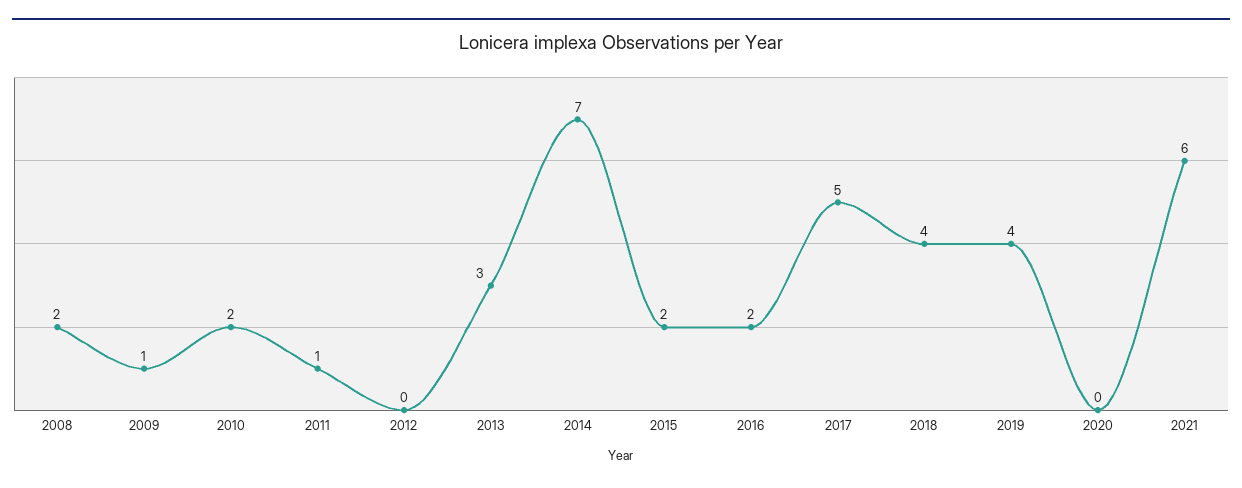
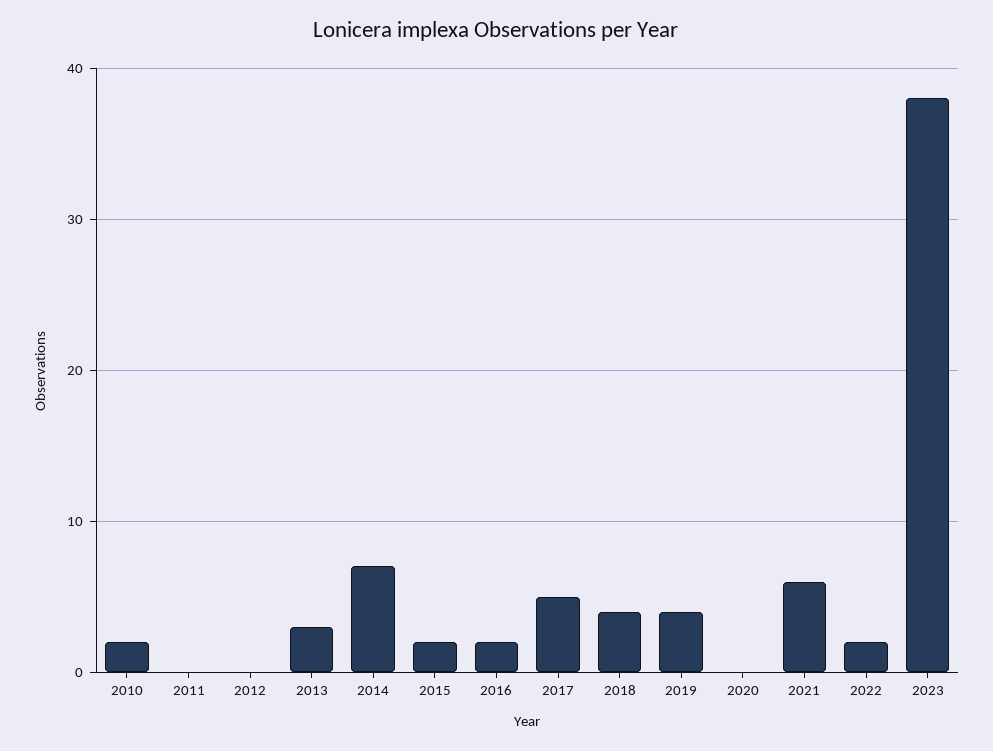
2008: 2 -> none
2009: 1 -> none
2011: 1 -> 0
2022: none -> 2
2023: none -> 38

